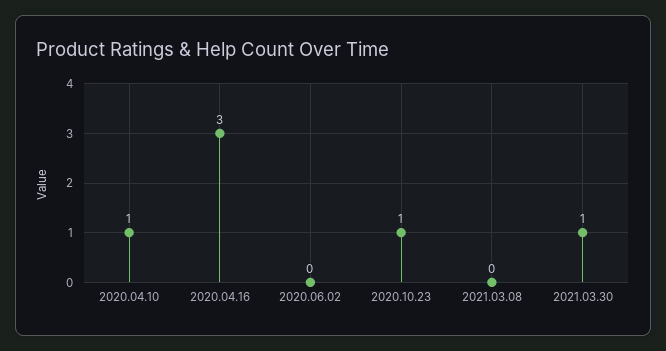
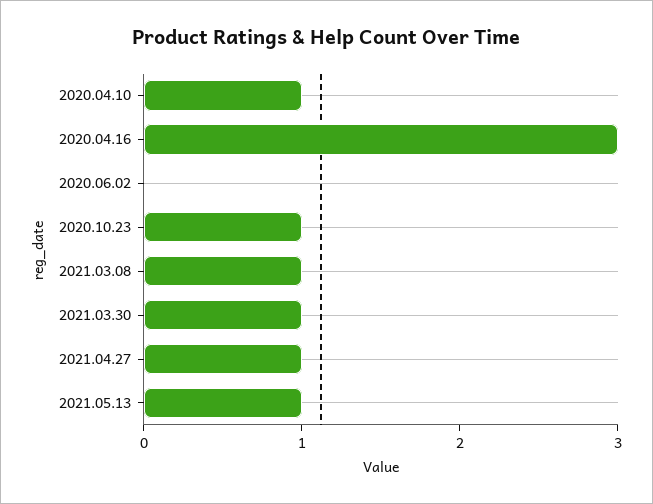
2021.03.08: 0 -> 1
2021.04.27: none -> 1
2021.05.13: none -> 1

